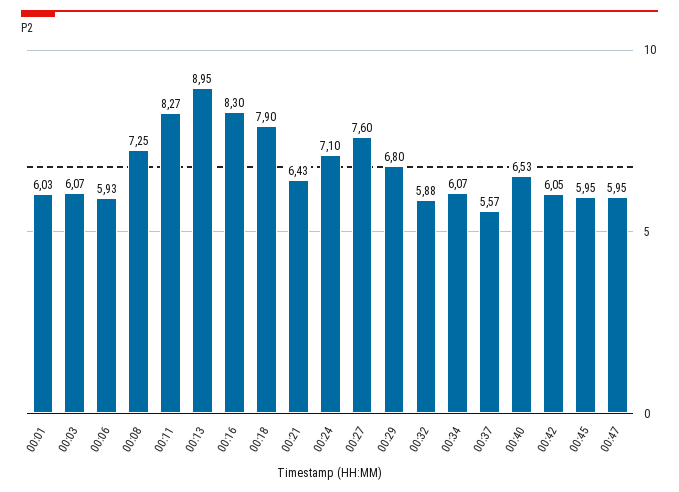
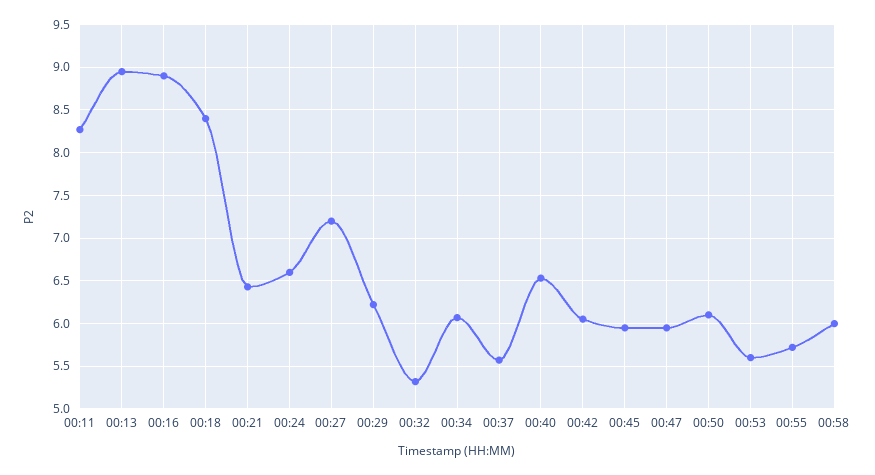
00:01: 6.03 -> none
00:03: 6.07 -> none
00:06: 5.93 -> none
00:08: 7.25 -> none
00:16: 8.3 -> 8.9
00:18: 7.9 -> 8.4
00:24: 7.1 -> 6.6
00:27: 7.6 -> 7.2
00:29: 6.8 -> 6.2
00:32: 5.88 -> 5.3
00:50: none -> 6.1
00:53: none -> 5.6
00:55: none -> 5.7
00:58: none -> 6

